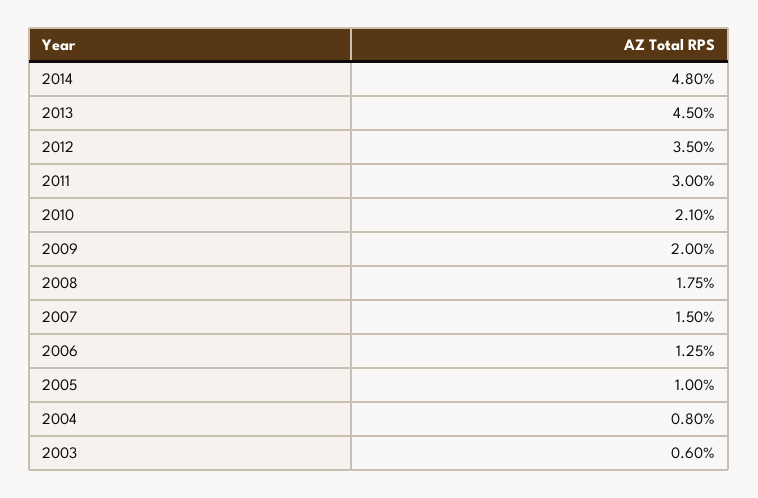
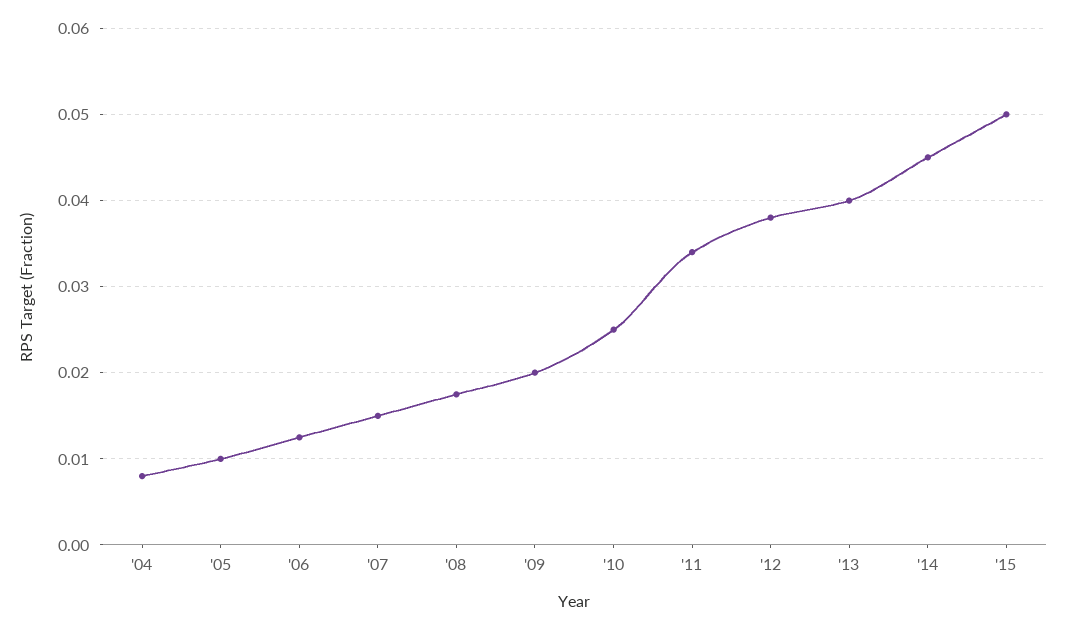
2014: 0.048 -> 0.045
2013: 0.045 -> 0.04
2012: 0.035 -> 0.038
2011: 0.03 -> 0.034
2010: 0.021 -> 0.025
2003: 0.006 -> none
'15: none -> 0.05

